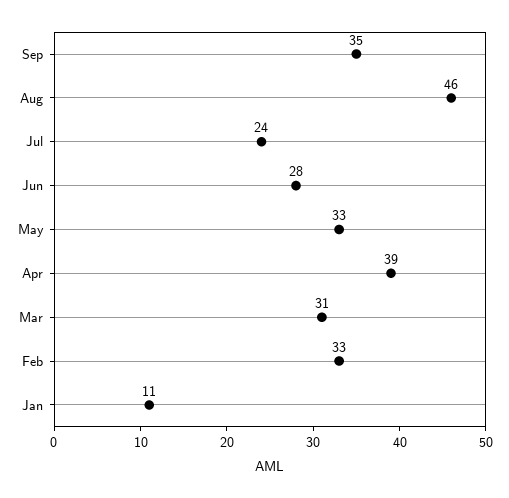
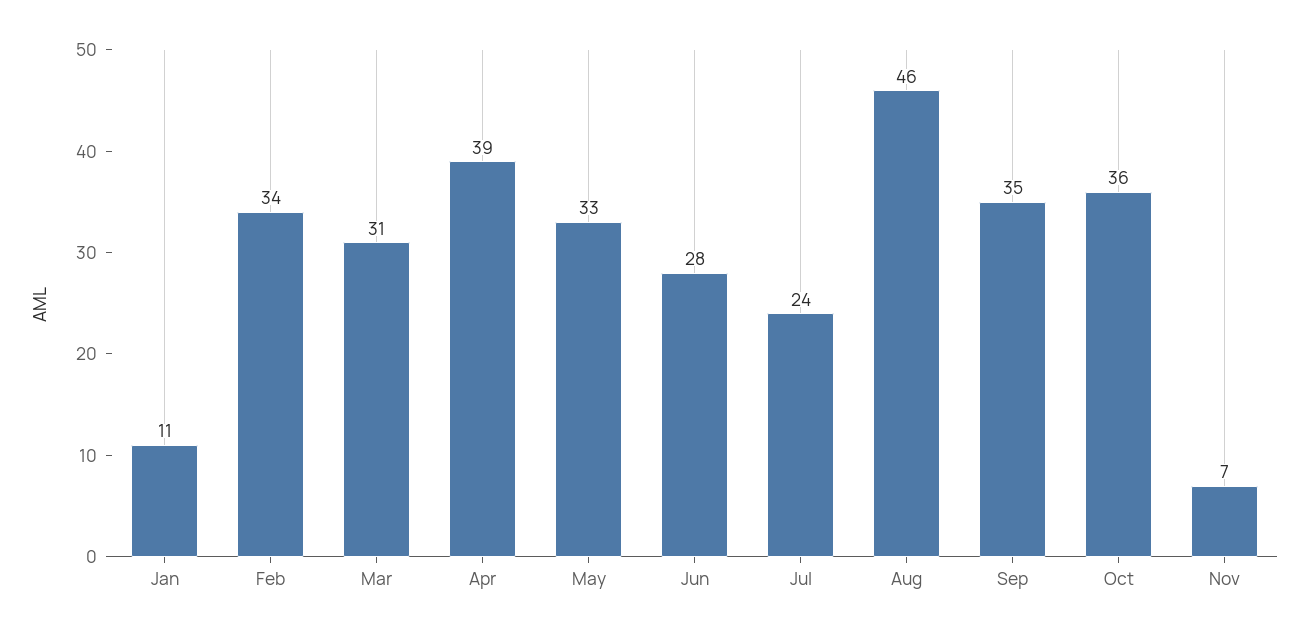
Feb: 33 -> 34
Oct: none -> 36
Nov: none -> 7

